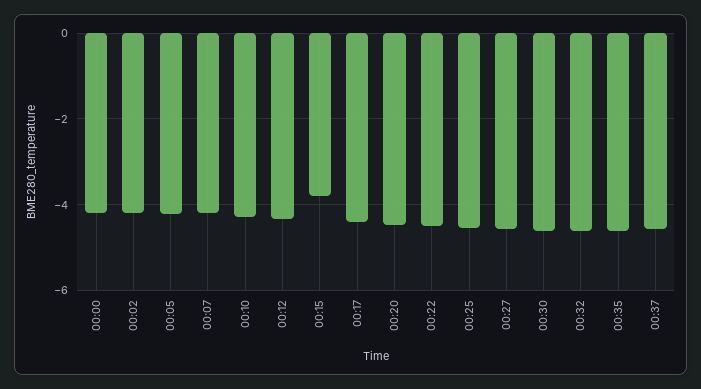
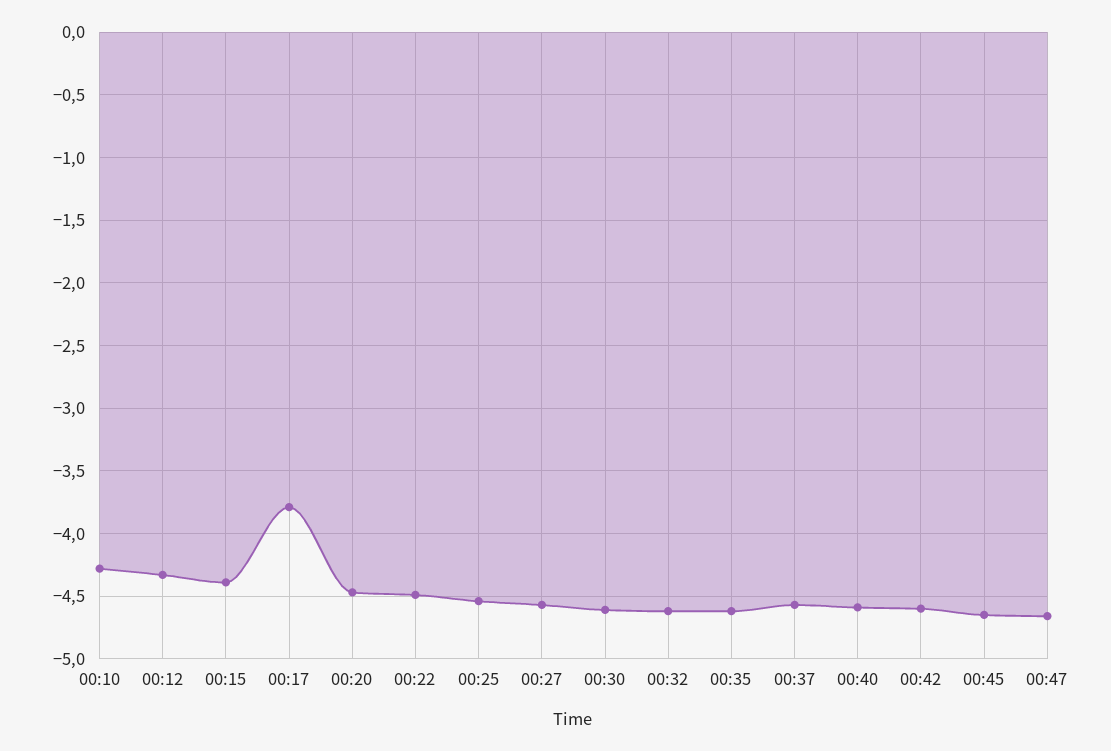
00:00: -4.2 -> none
00:02: -4.2 -> none
00:05: -4.2 -> none
00:07: -4.2 -> none
00:15: -3.8 -> -4.4
00:17: -4.4 -> -3.8
00:40: none -> -4.6
00:42: none -> -4.6
00:45: none -> -4.65
00:47: none -> -4.65

